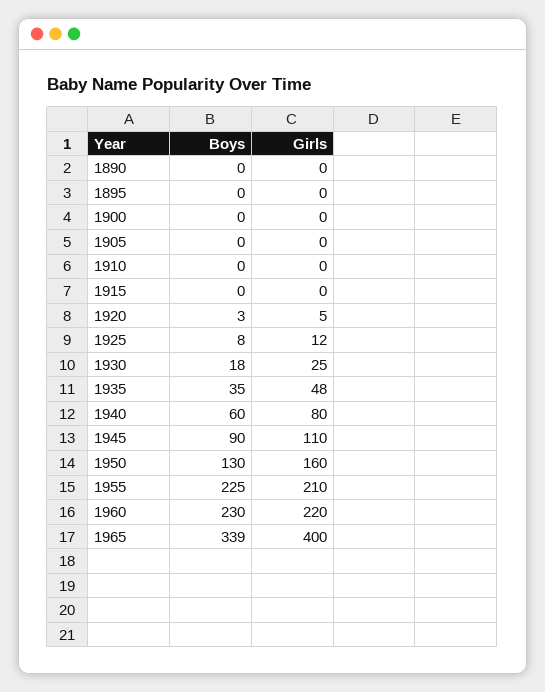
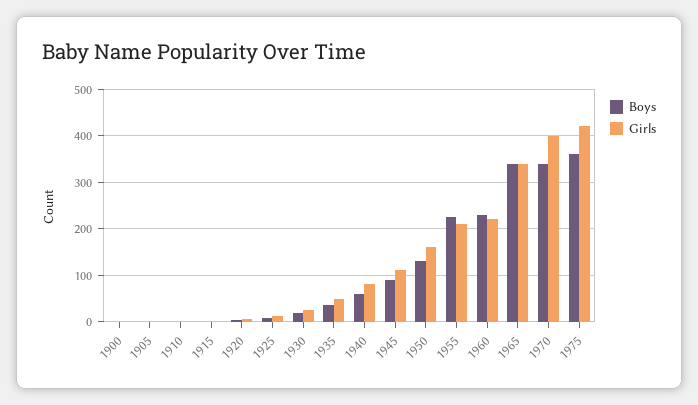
Boys, 1890: 0 -> none
Girls, 1890: 0 -> none
Boys, 1895: 0 -> none
Girls, 1895: 0 -> none
Girls, 1965: 400 -> 340
Boys, 1970: none -> 340
Girls, 1970: none -> 400
Boys, 1975: none -> 360
Girls, 1975: none -> 420

